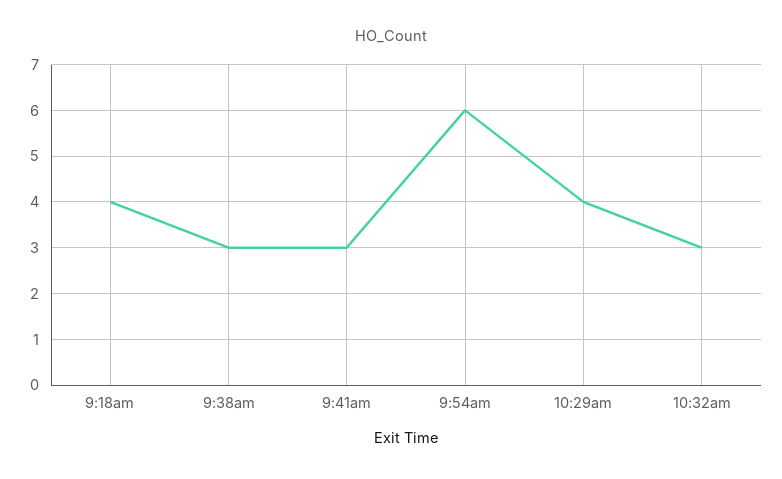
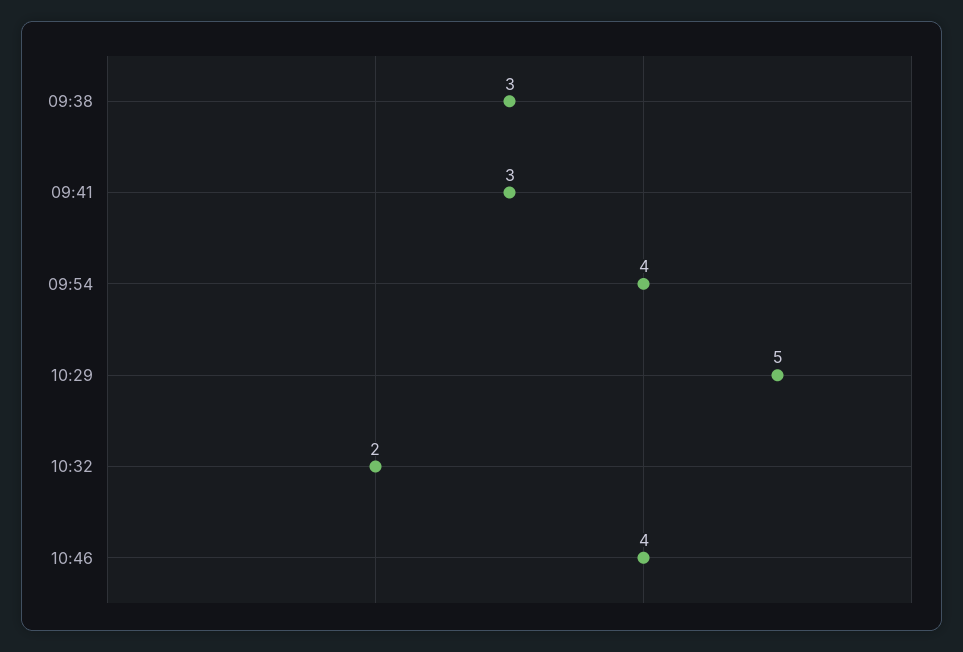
9:18am: 4 -> none
9:54am: 6 -> 4
10:29am: 4 -> 5
10:32am: 3 -> 2
10:46: none -> 4

